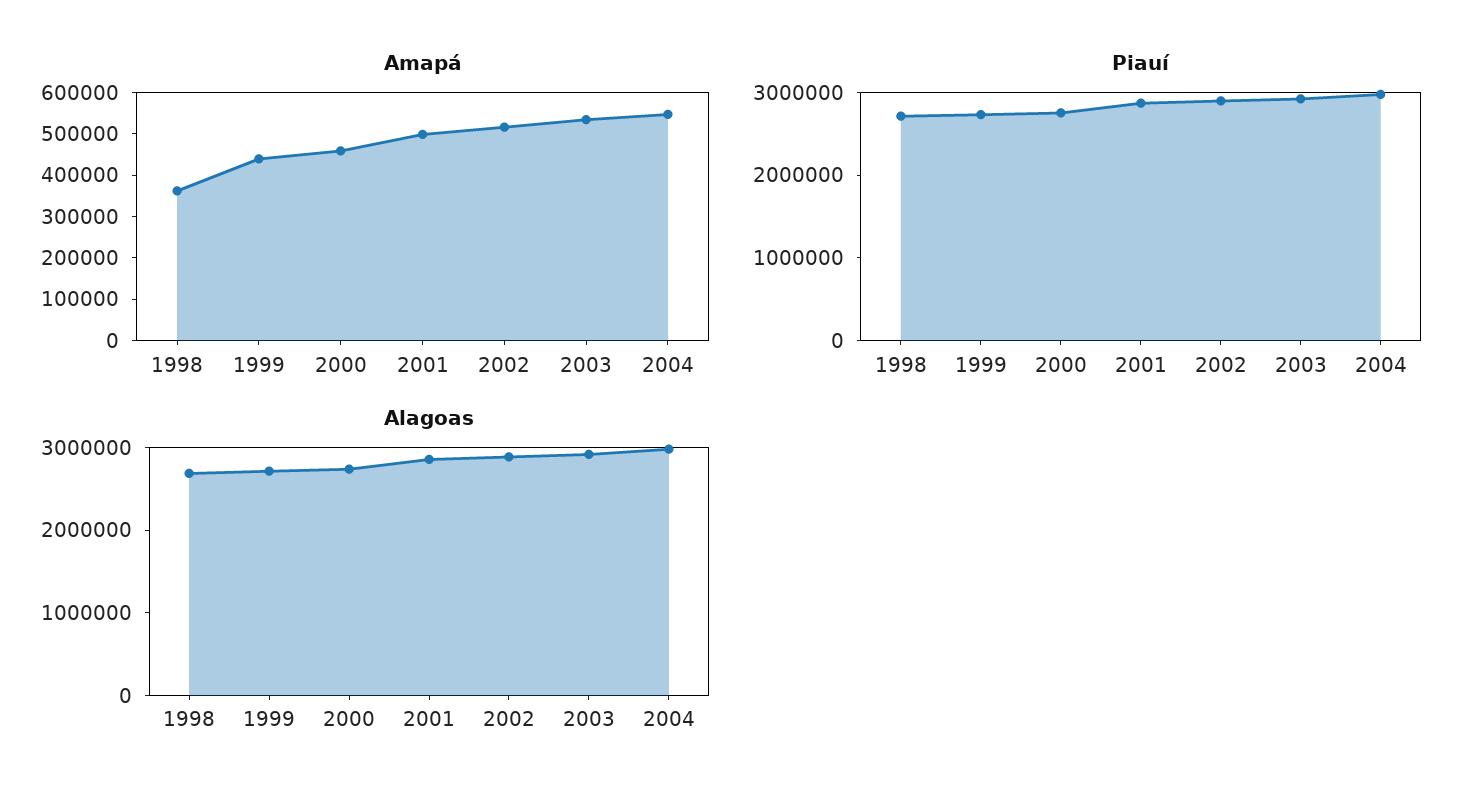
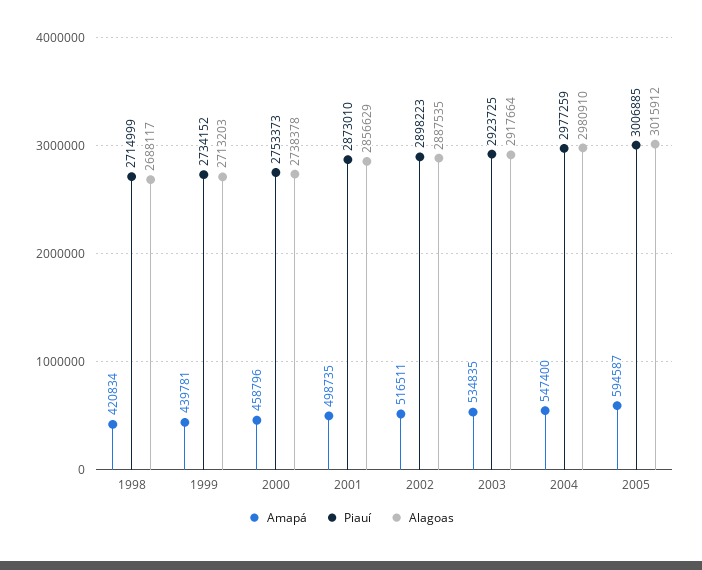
Amapá, 1998: 360000 -> 420834
Amapá, 2005: none -> 594587
Piauí, 2005: none -> 3006885
Alagoas, 2005: none -> 3015912

